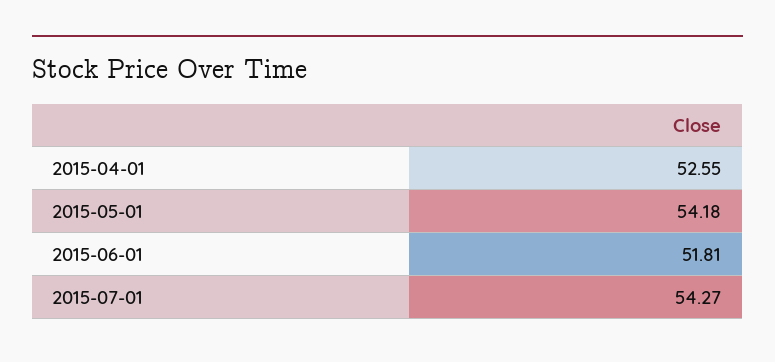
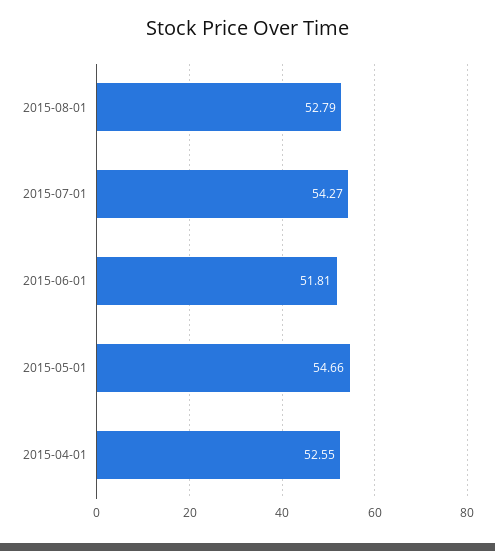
2015-05-01: 54.18 -> 54.66
2015-08-01: none -> 52.79

